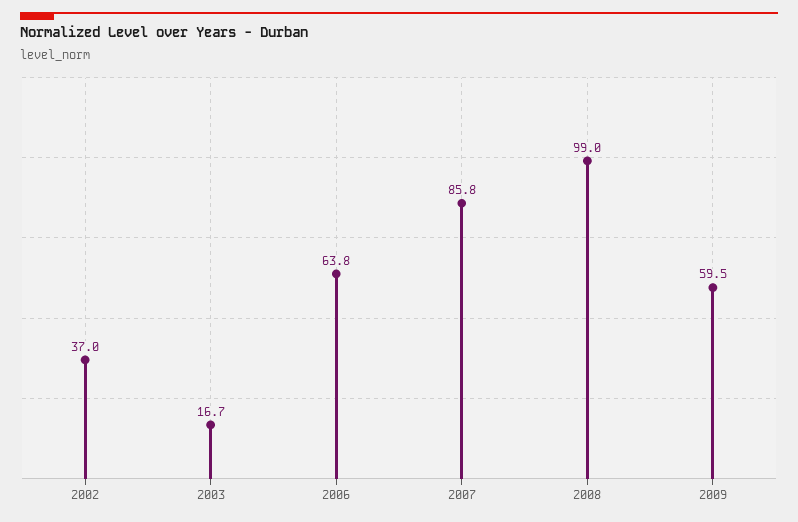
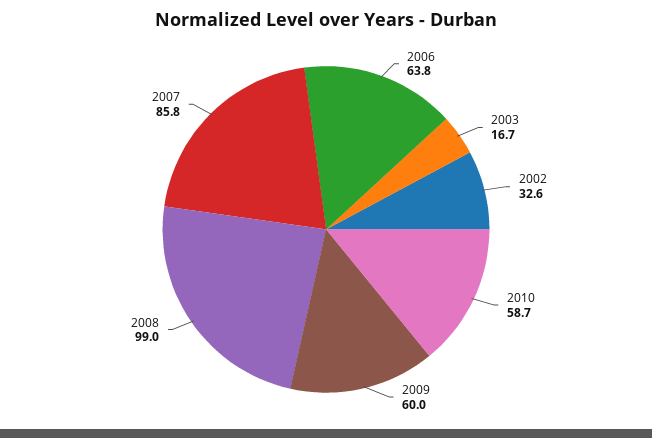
2002: 37 -> 32.6
2009: 59.5 -> 60
2010: none -> 58.7

